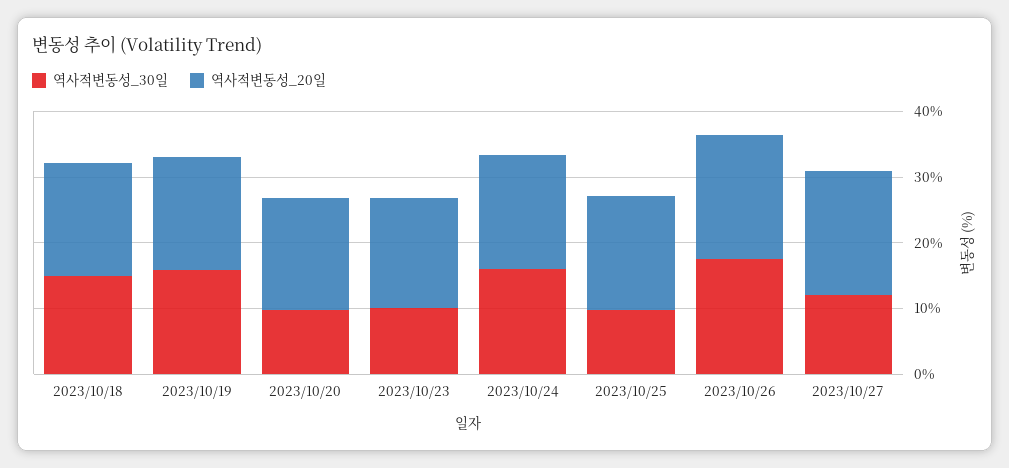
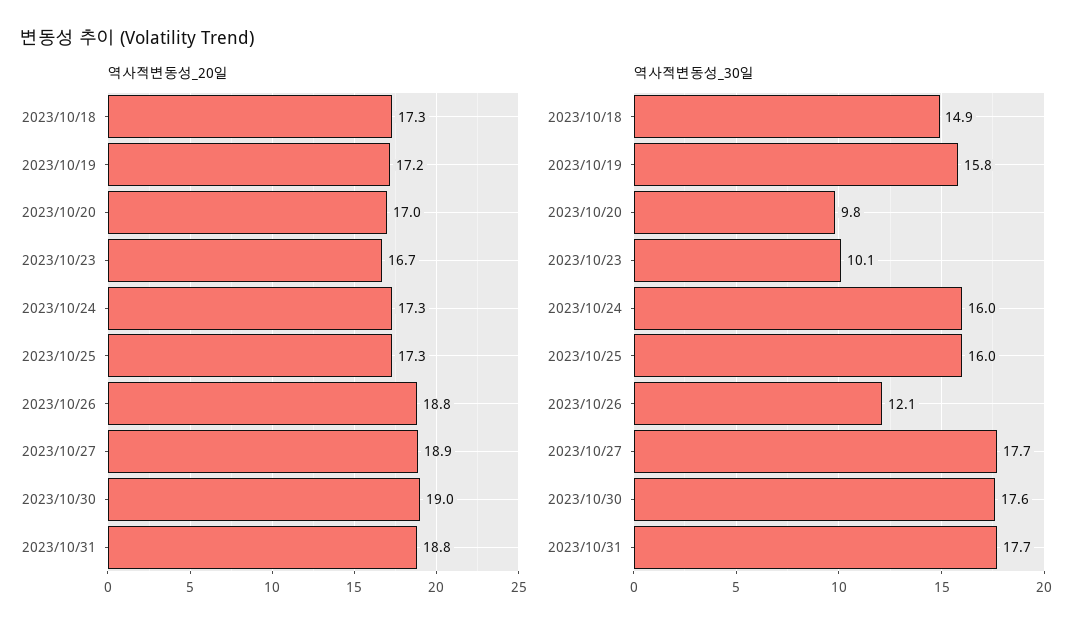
역사적변동성_30일, 2023/10/25: 10 -> 16
역사적변동성_30일, 2023/10/26: 18 -> 12.1
역사적변동성_30일, 2023/10/27: 12 -> 17.7
역사적변동성_20일, 2023/10/30: none -> 19
역사적변동성_20일, 2023/10/31: none -> 18.8
역사적변동성_30일, 2023/10/30: none -> 17.6
역사적변동성_30일, 2023/10/31: none -> 17.7

